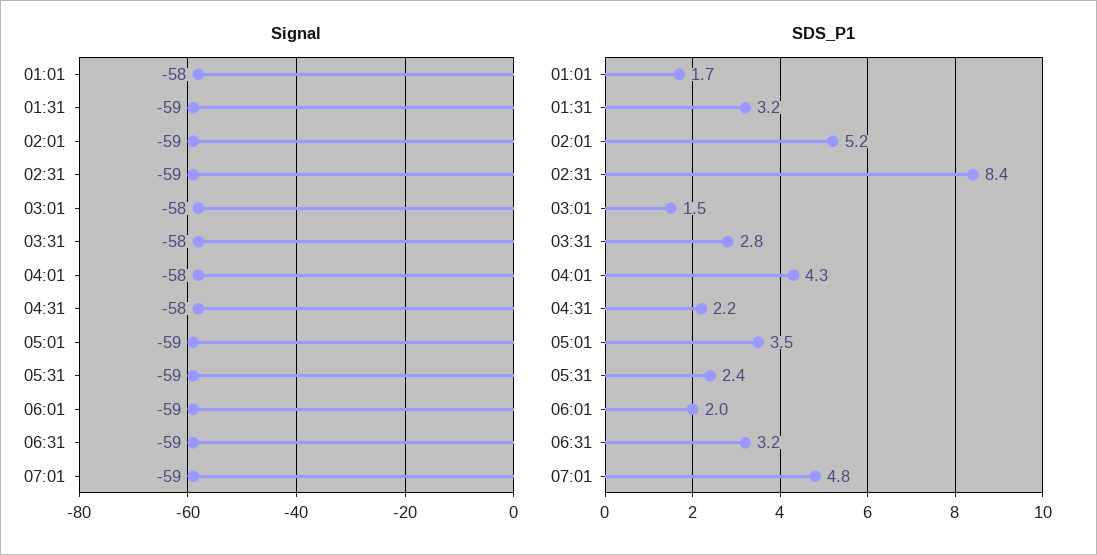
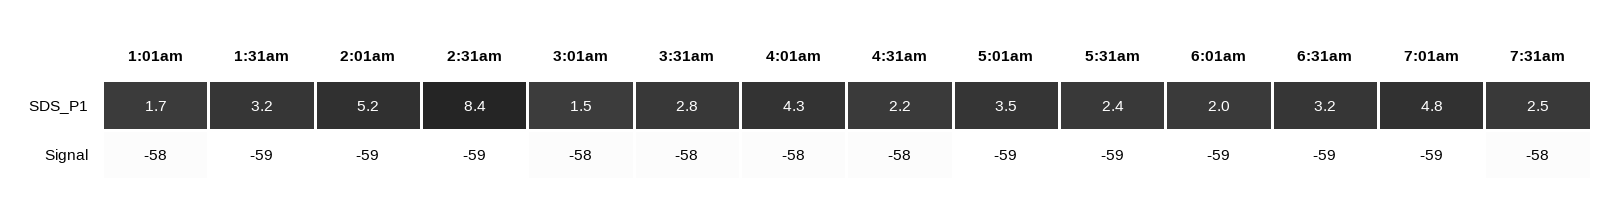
SDS_P1, 7:31am: none -> 2.5
Signal, 7:31am: none -> -58

